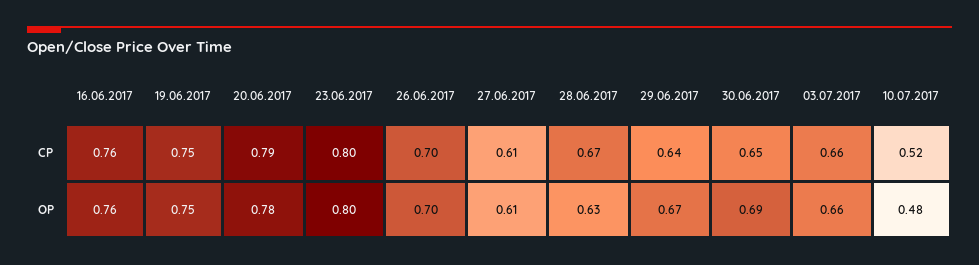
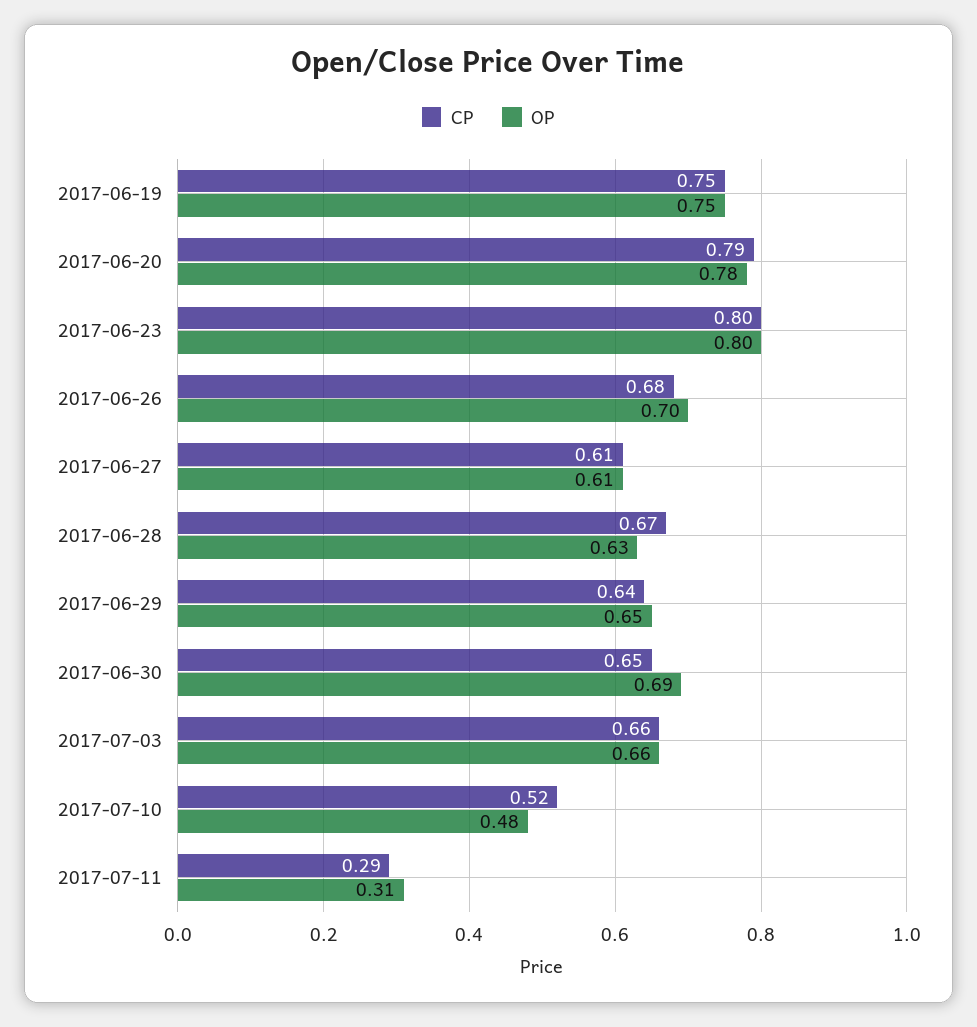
CP, 16.06.2017: 0.76 -> none
CP, 26.06.2017: 0.7 -> 0.68
OP, 16.06.2017: 0.76 -> none
OP, 29.06.2017: 0.67 -> 0.65
CP, 2017-07-11: none -> 0.29
OP, 2017-07-11: none -> 0.31

